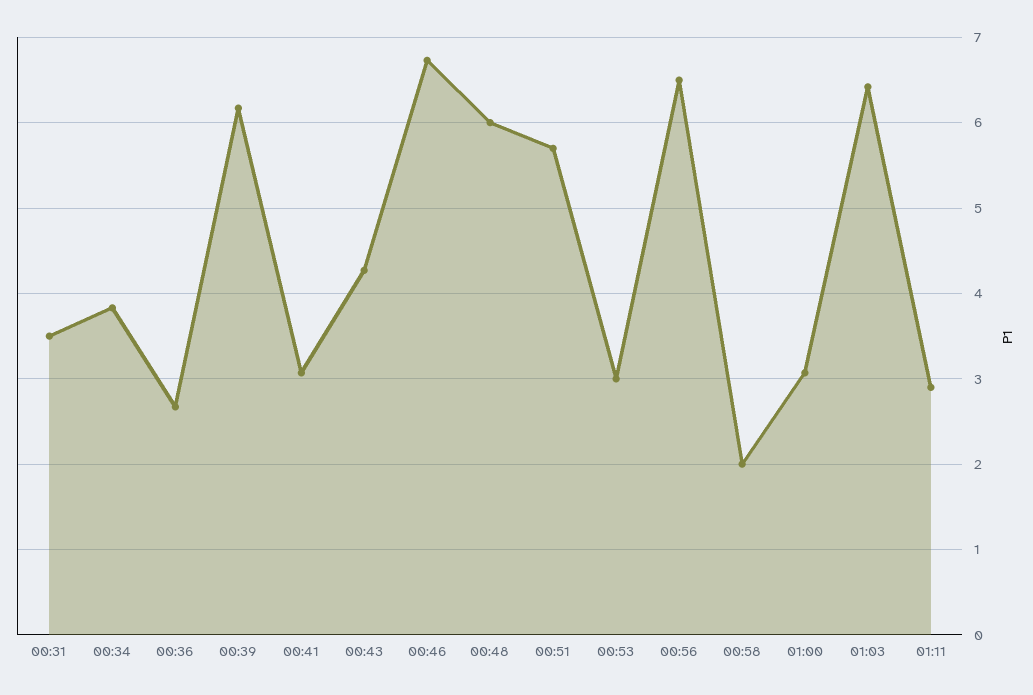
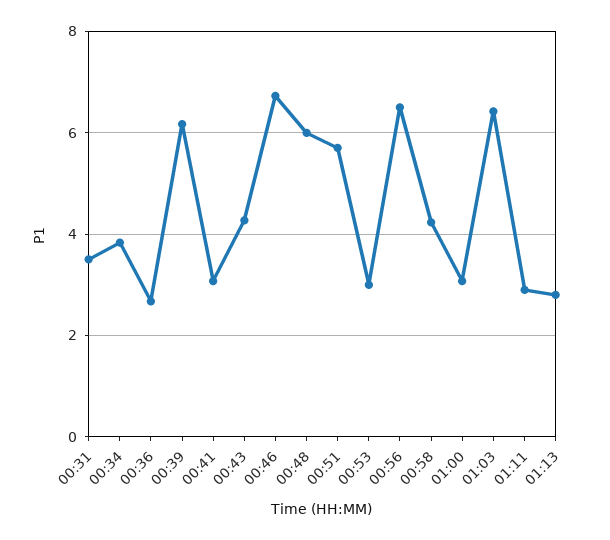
00:58: 2 -> 4.2
01:13: none -> 2.8

